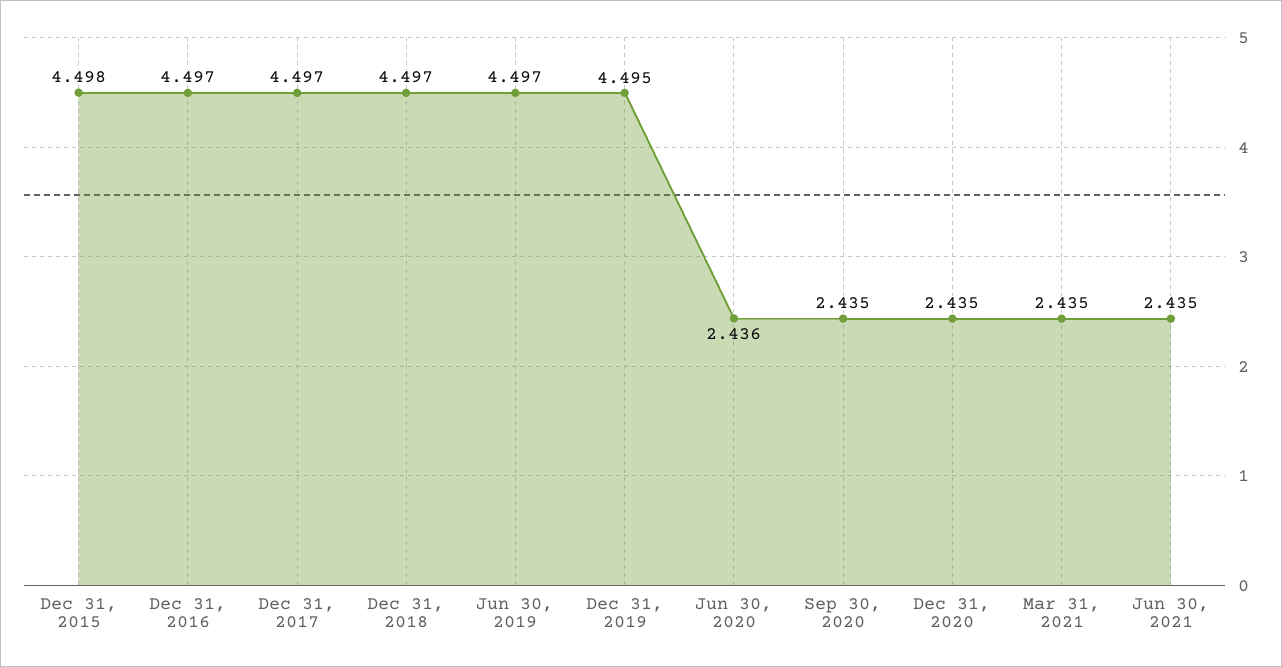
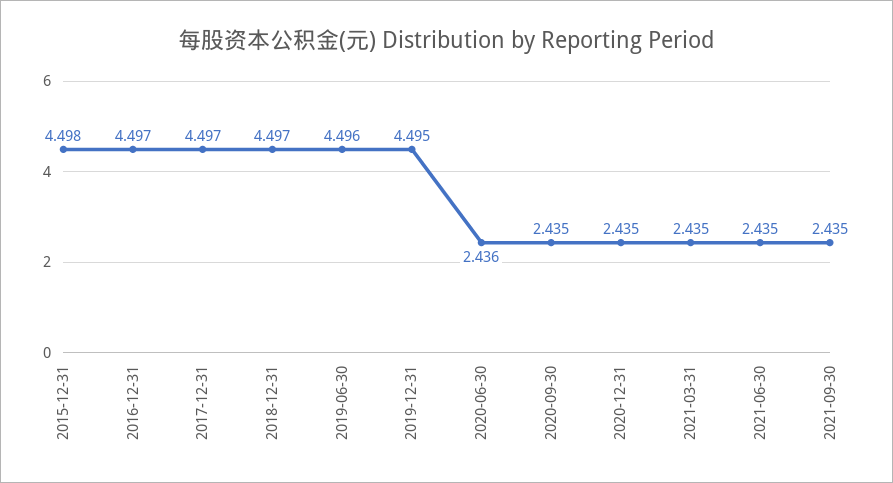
Jun 30, 2019: 4.497 -> 4.496
2021-09-30: none -> 2.435

